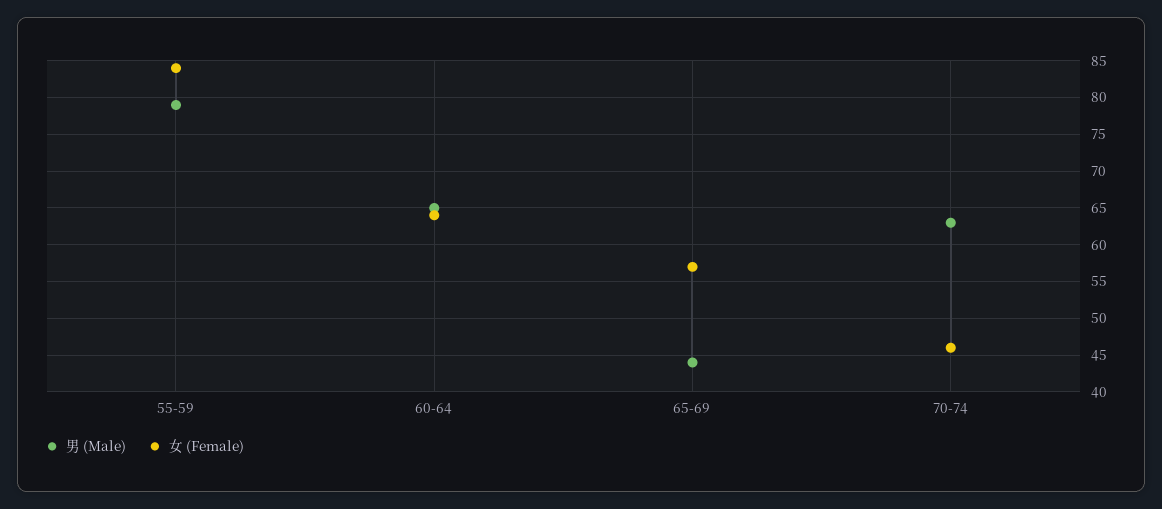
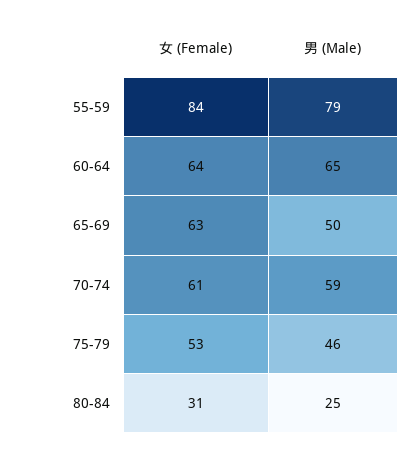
男 (Male), 65-69: 44 -> 50
女 (Female), 65-69: 57 -> 63
男 (Male), 70-74: 63 -> 59
女 (Female), 70-74: 46 -> 61
女 (Female), 75-79: none -> 53
男 (Male), 75-79: none -> 46
女 (Female), 80-84: none -> 31
男 (Male), 80-84: none -> 25

